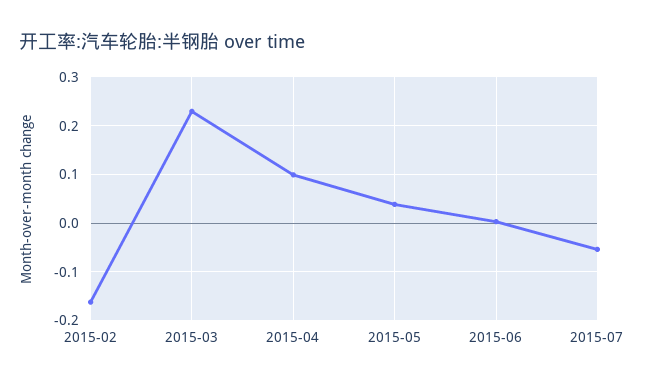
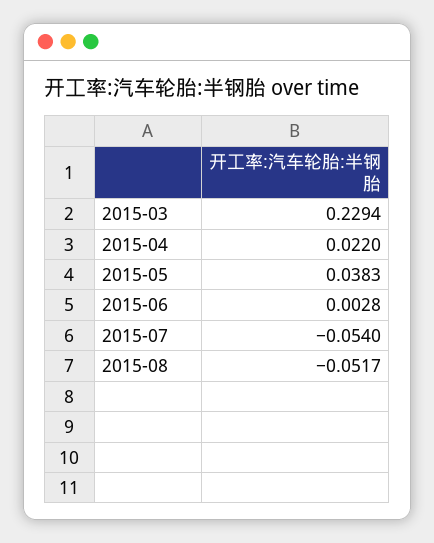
2015-02: -0.16 -> none
2015-04: 0.1 -> 0.022
2015-08: none -> -0.0517

